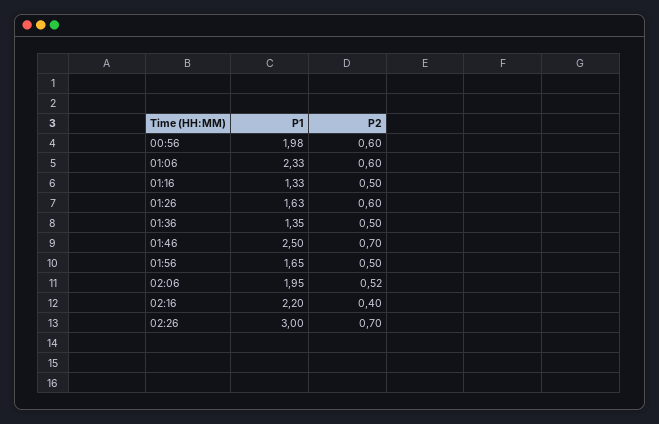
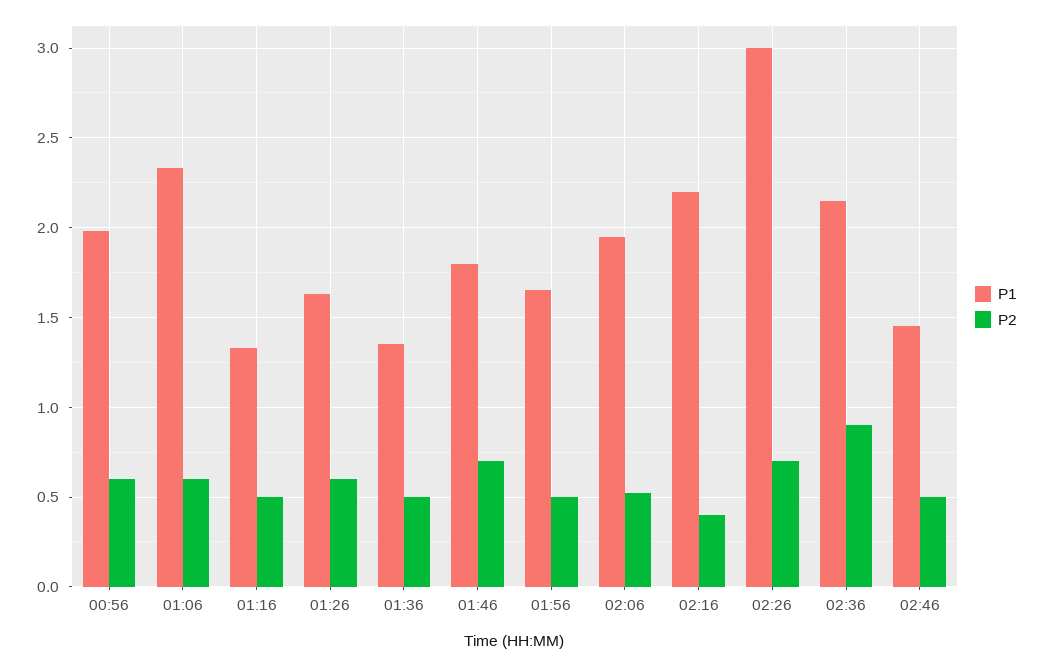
P1, 01:46: 2.5 -> 1.8
P1, 02:36: none -> 2.15
P2, 02:36: none -> 0.9
P1, 02:46: none -> 1.45
P2, 02:46: none -> 0.5

